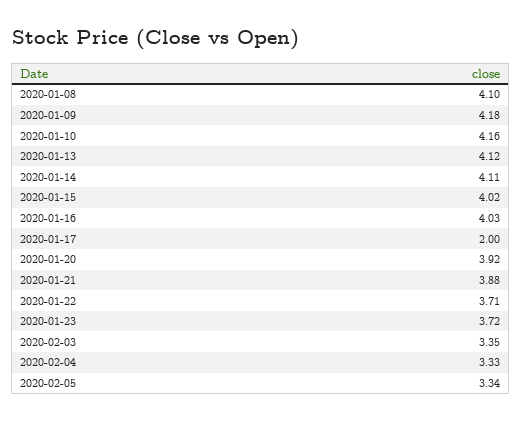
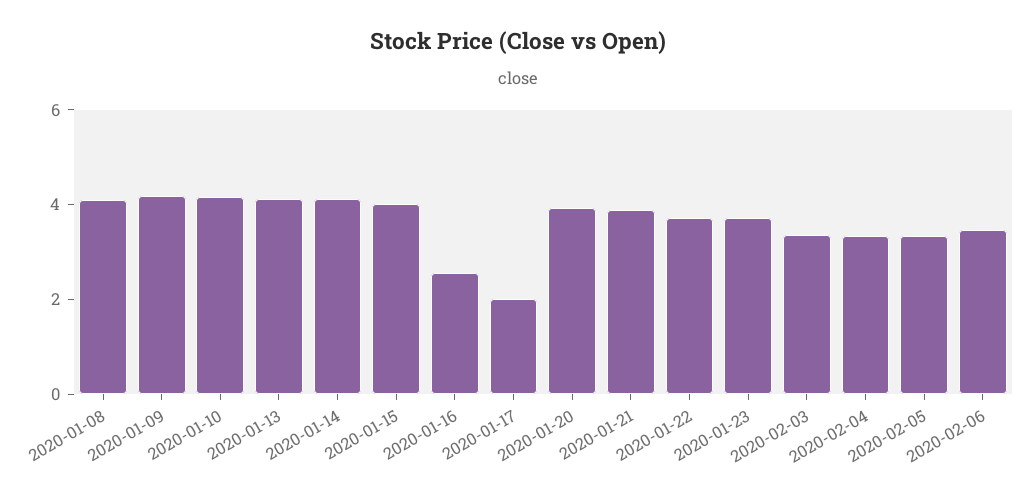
2020-01-16: 4.03 -> 2.5
2020-02-06: none -> 3.5

